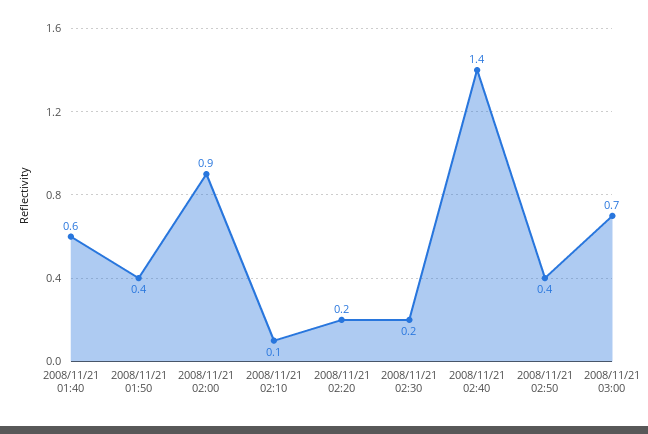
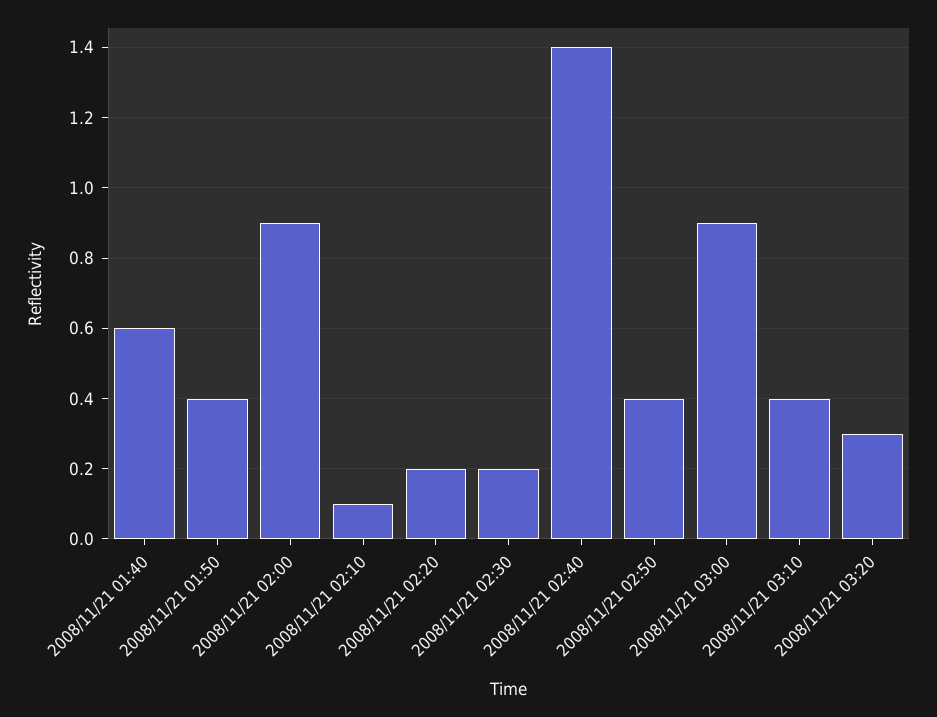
2008/11/21 03:00: 0.7 -> 0.9
2008/11/21 03:10: none -> 0.4
2008/11/21 03:20: none -> 0.3

